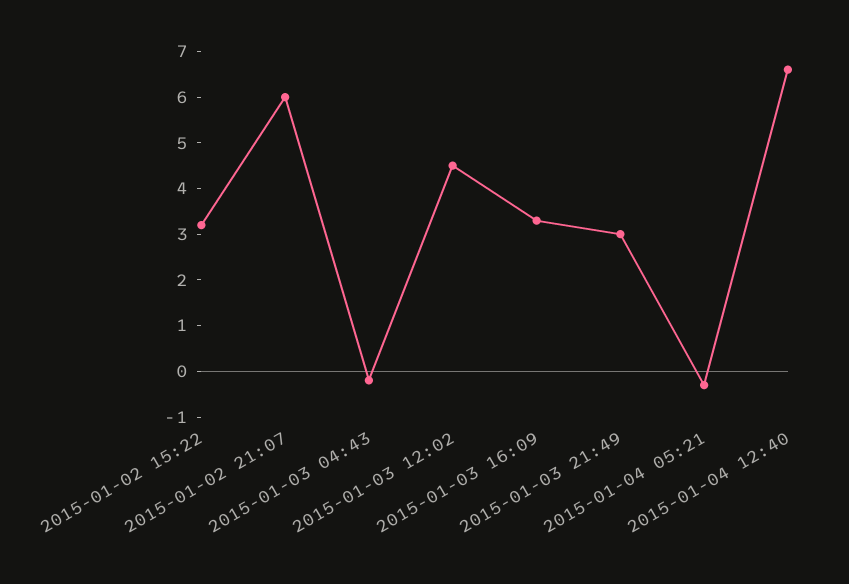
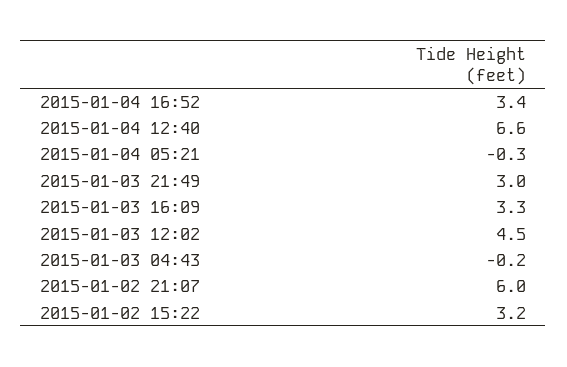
2015-01-04 16:52: none -> 3.4

